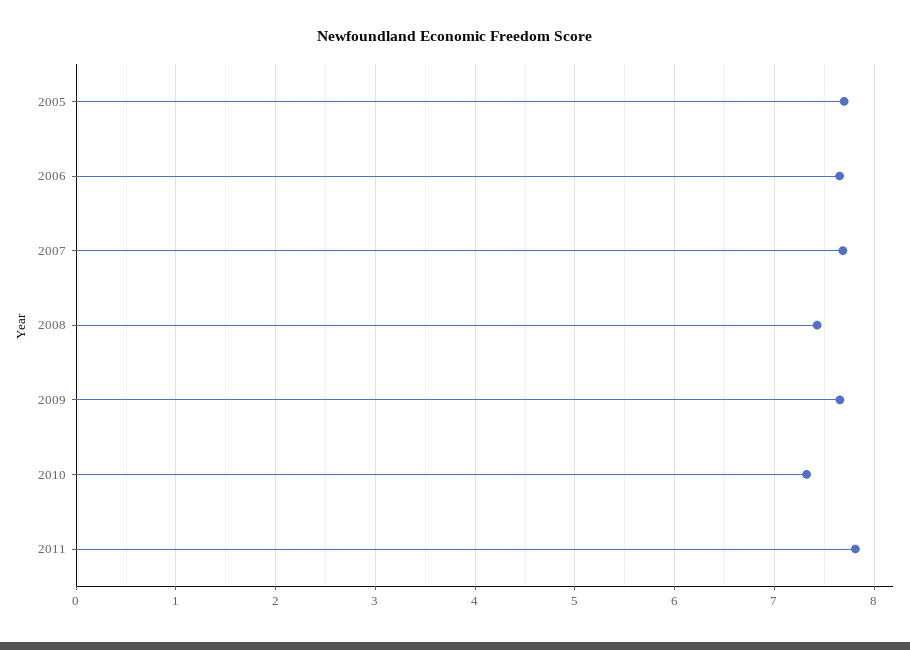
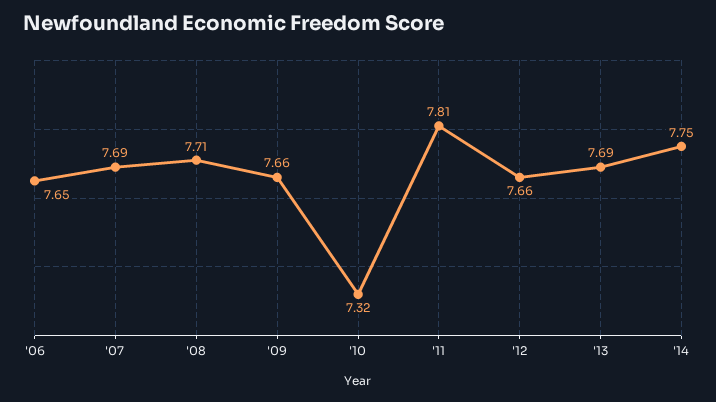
2005: 7.7 -> none
2008: 7.4 -> 7.71
'12: none -> 7.66
'13: none -> 7.69
'14: none -> 7.75

